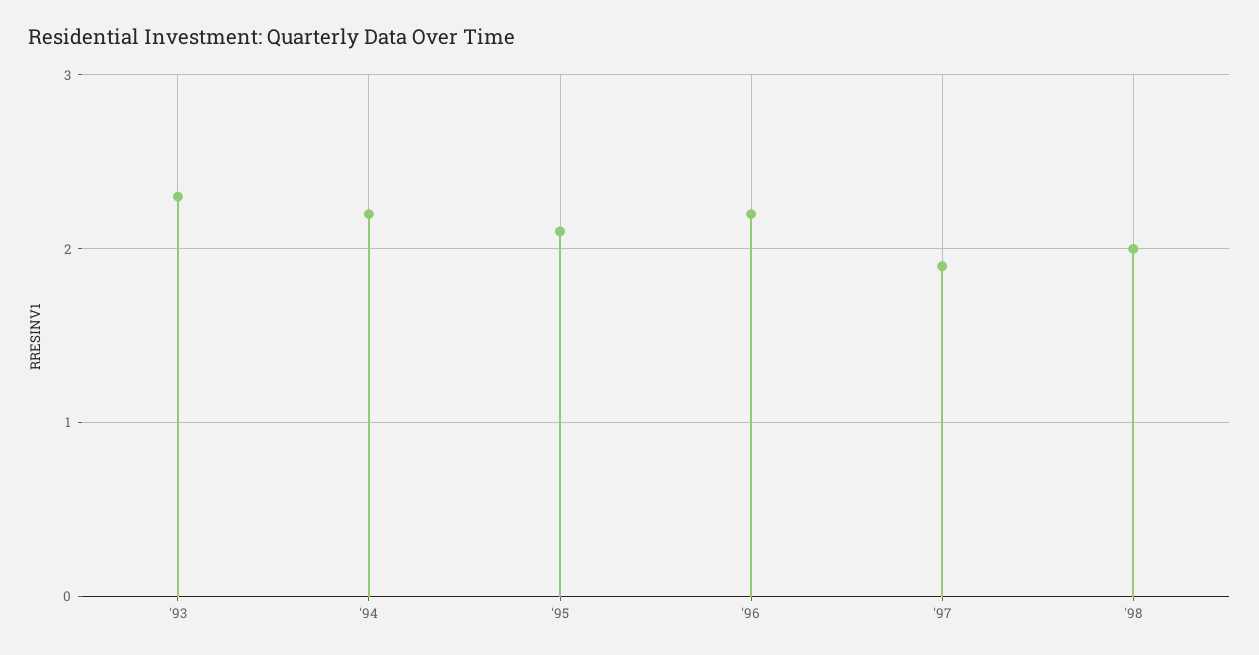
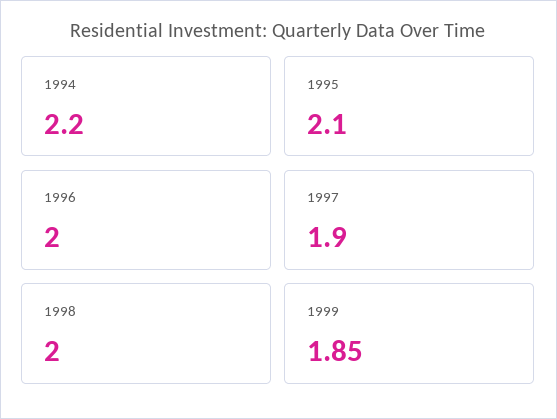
'93: 2.3 -> none
'96: 2.2 -> 2
1999: none -> 1.85

